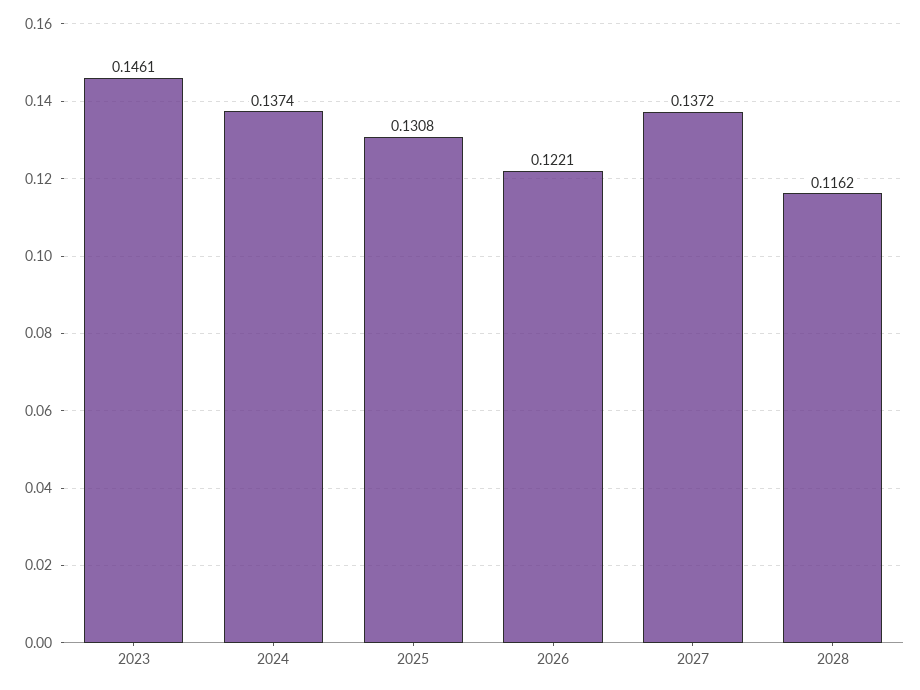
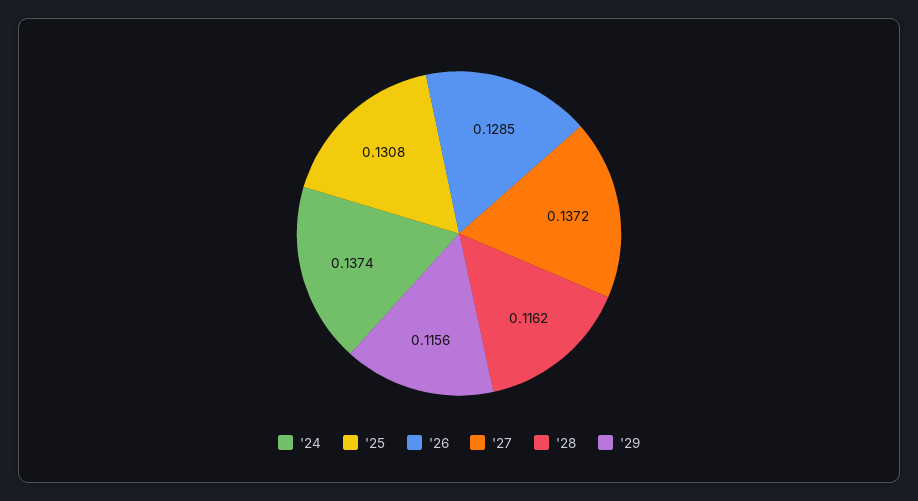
2023: 0.1461 -> none
2026: 0.1221 -> 0.1285
'29: none -> 0.1156

